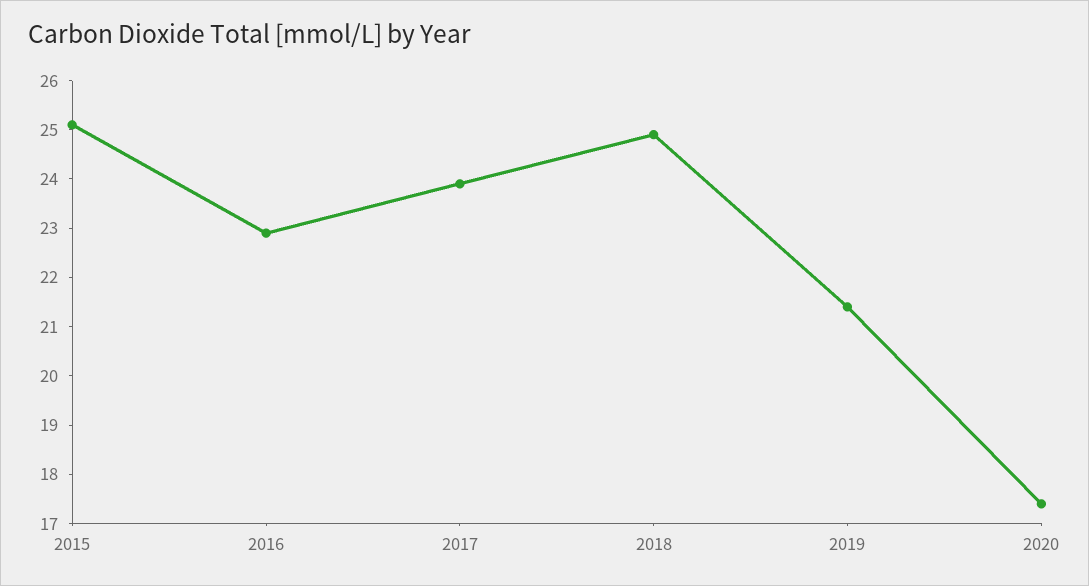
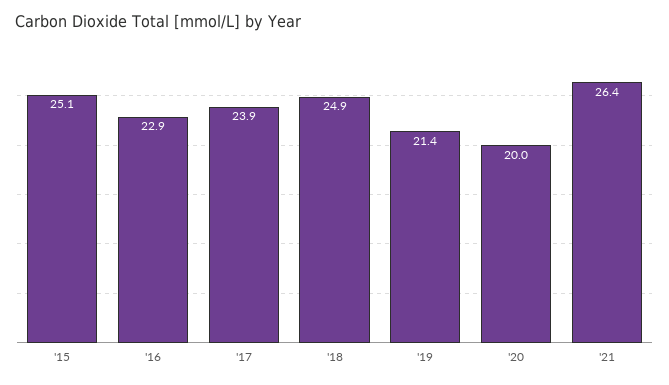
2020: 17.5 -> 20
'21: none -> 26.4

